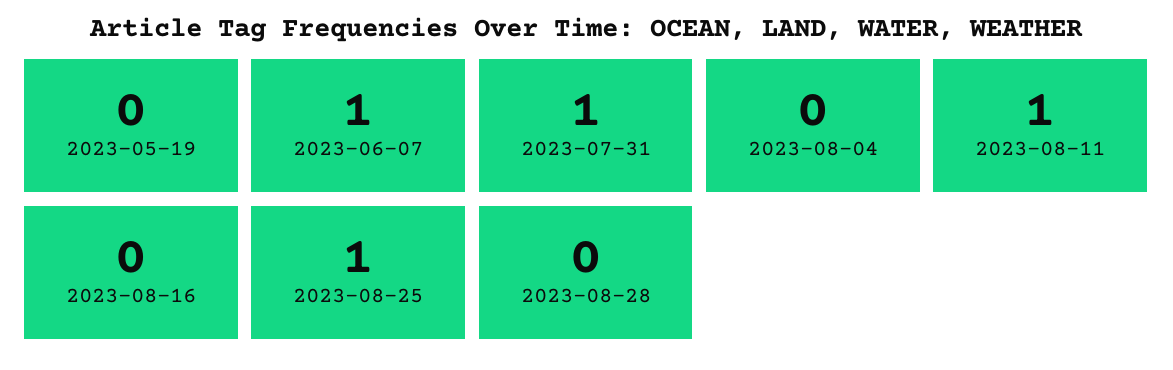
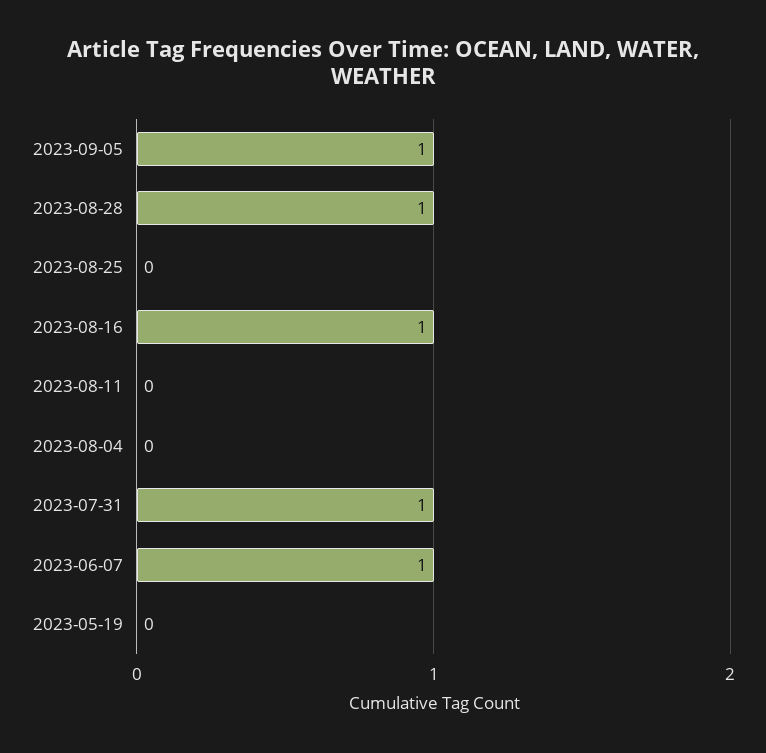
2023-08-11: 1 -> 0
2023-08-16: 0 -> 1
2023-08-25: 1 -> 0
2023-08-28: 0 -> 1
2023-09-05: none -> 1

